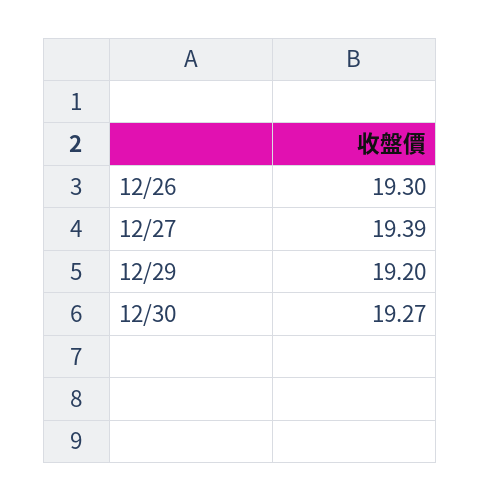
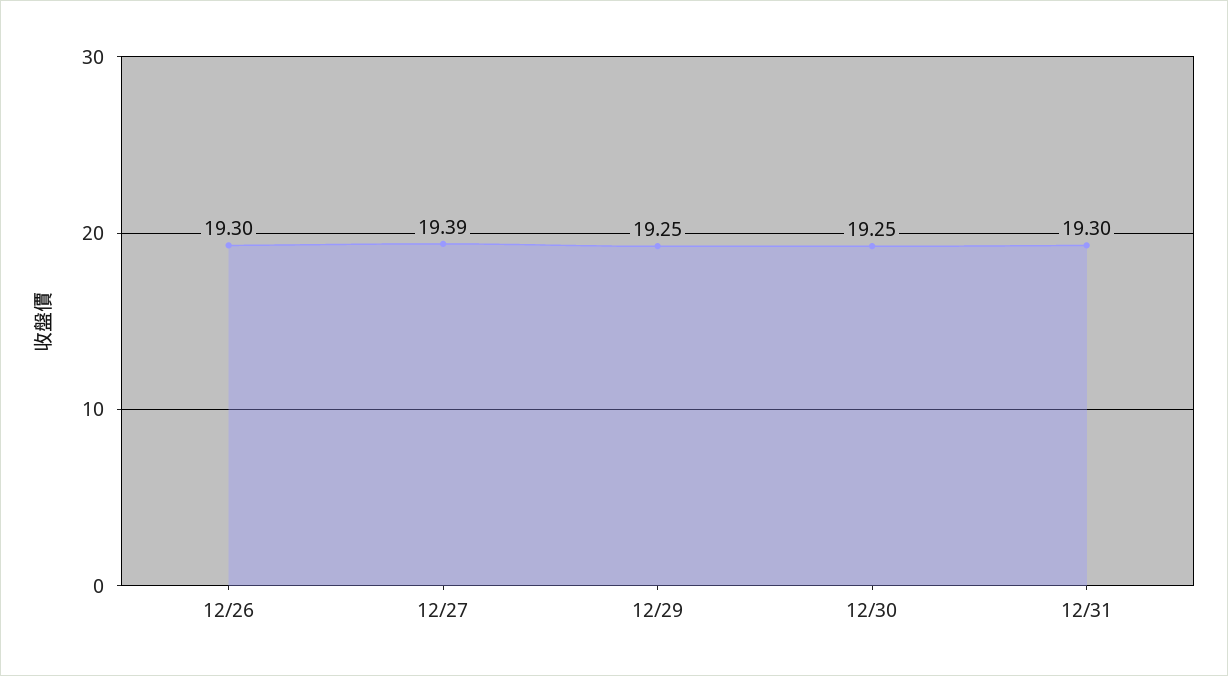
12/29: 19.2 -> 19.25
12/30: 19.27 -> 19.25
12/31: none -> 19.3

